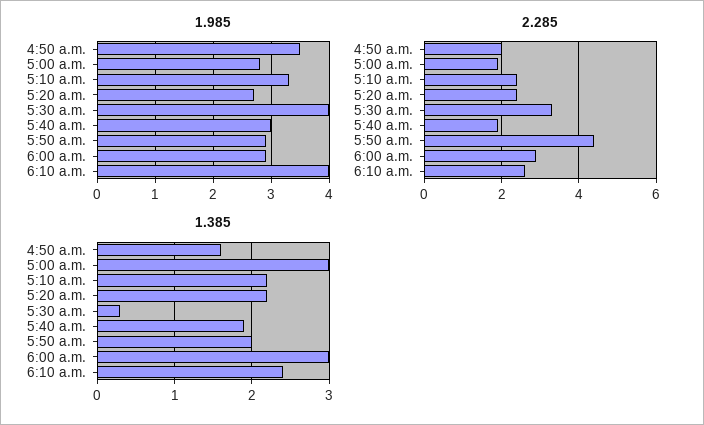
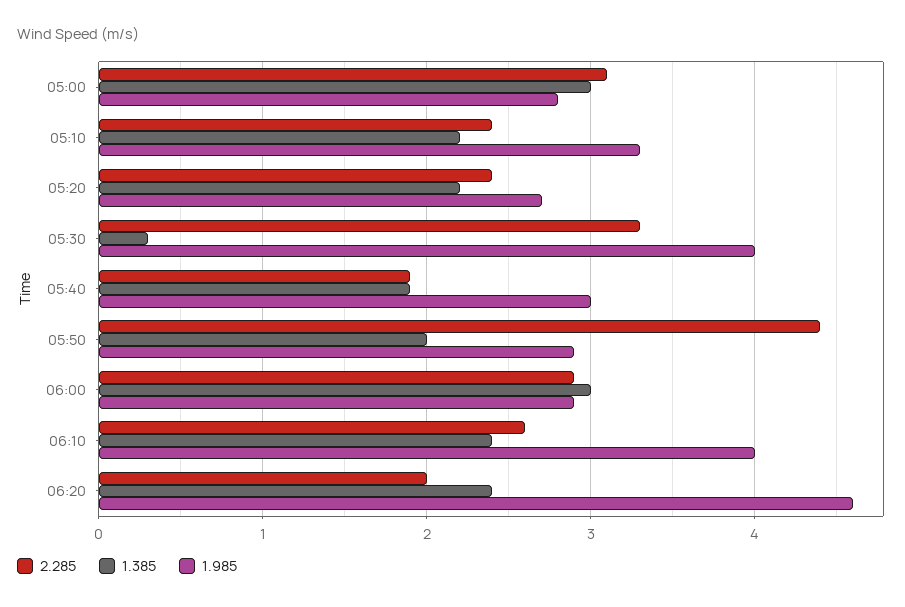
1.985, 4:50 a.m.: 3.5 -> none
2.285, 4:50 a.m.: 2 -> none
2.285, 5:00 a.m.: 2 -> 3.1
1.385, 4:50 a.m.: 1.6 -> none
2.285, 06:20: none -> 2
1.385, 06:20: none -> 2.4
1.985, 06:20: none -> 4.6

